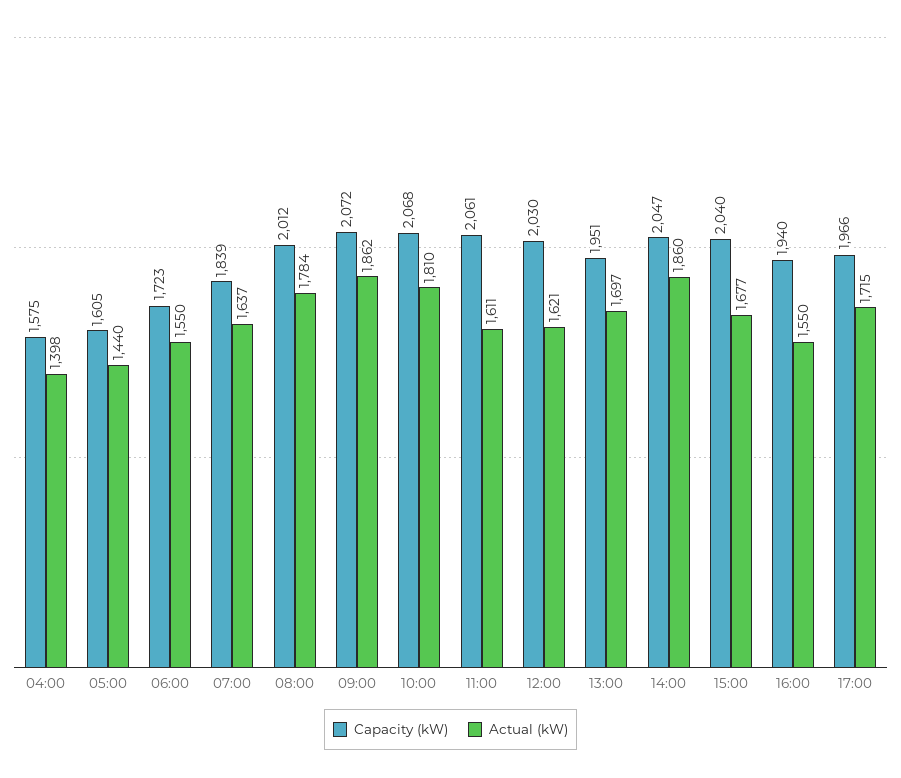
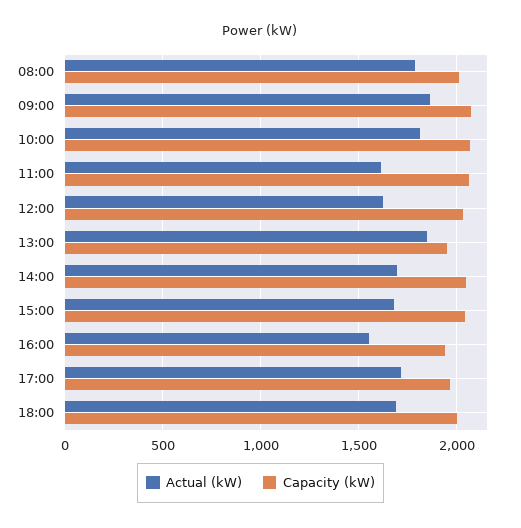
Capacity (kW), 04:00: 1575 -> none
Actual (kW), 04:00: 1398 -> none
Capacity (kW), 05:00: 1605 -> none
Actual (kW), 05:00: 1440 -> none
Capacity (kW), 06:00: 1723 -> none
Actual (kW), 06:00: 1550 -> none
Capacity (kW), 07:00: 1839 -> none
Actual (kW), 07:00: 1637 -> none
Actual (kW), 13:00: 1697 -> 1850
Actual (kW), 14:00: 1860 -> 1700
Actual (kW), 18:00: none -> 1700
Capacity (kW), 18:00: none -> 2000

